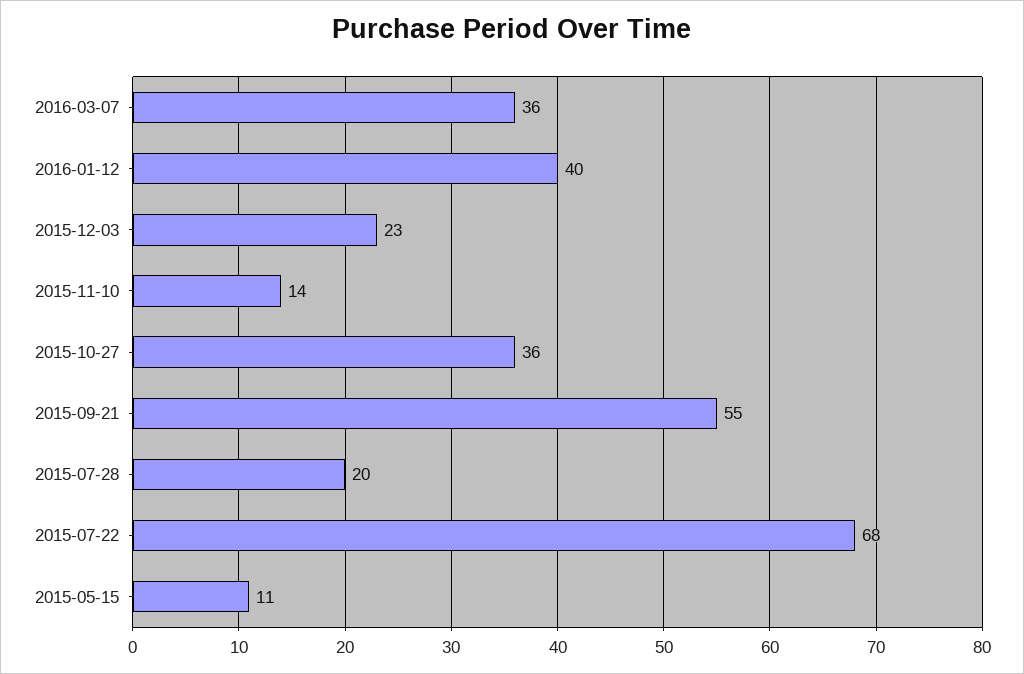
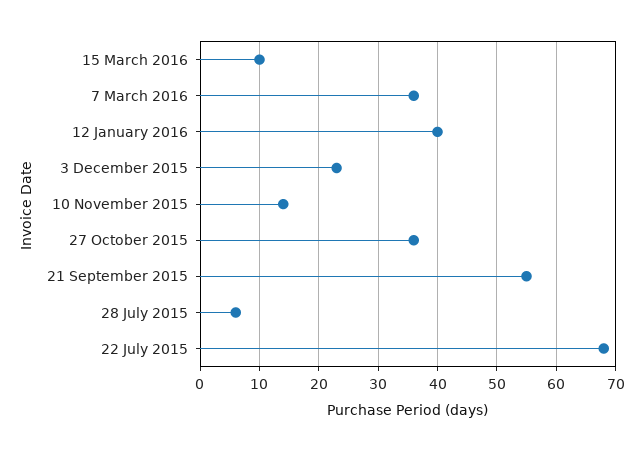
2015-07-28: 20 -> 5
2015-05-15: 11 -> none
15 March 2016: none -> 10

